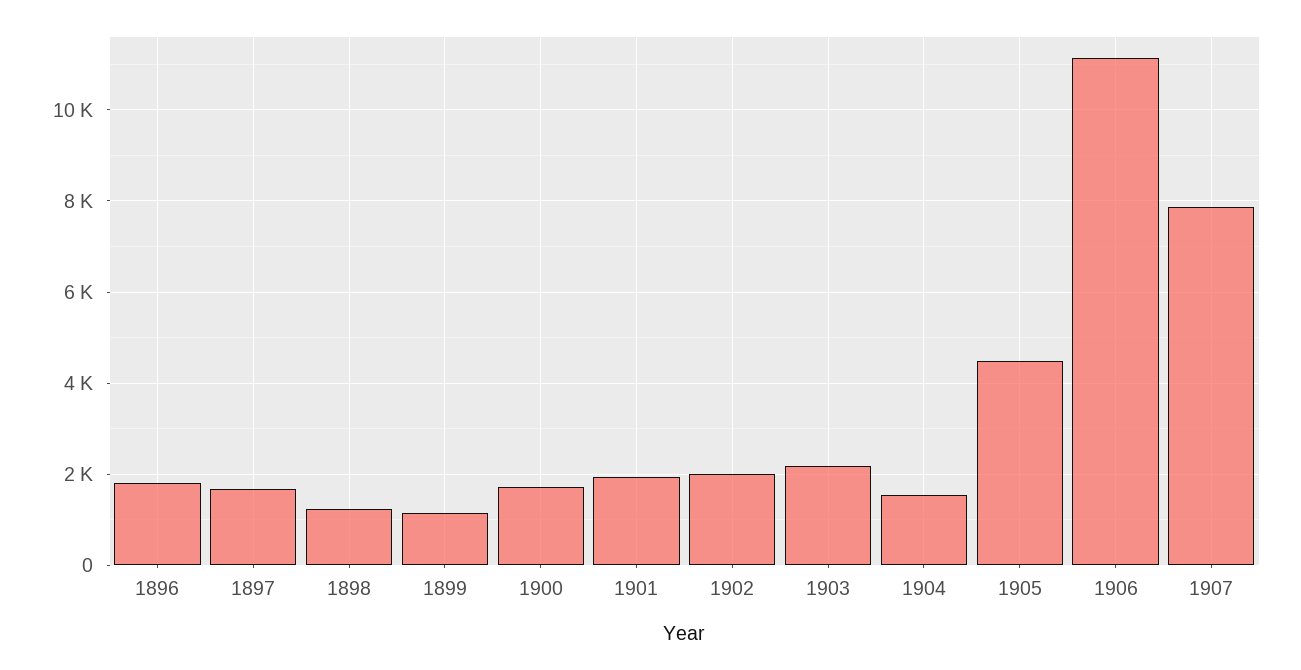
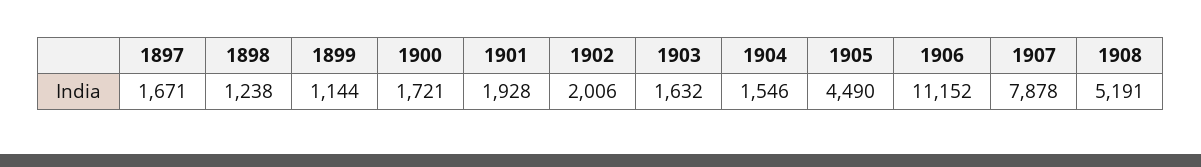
1896: 1800 -> none
1903: 2200 -> 1632
1908: none -> 5191

